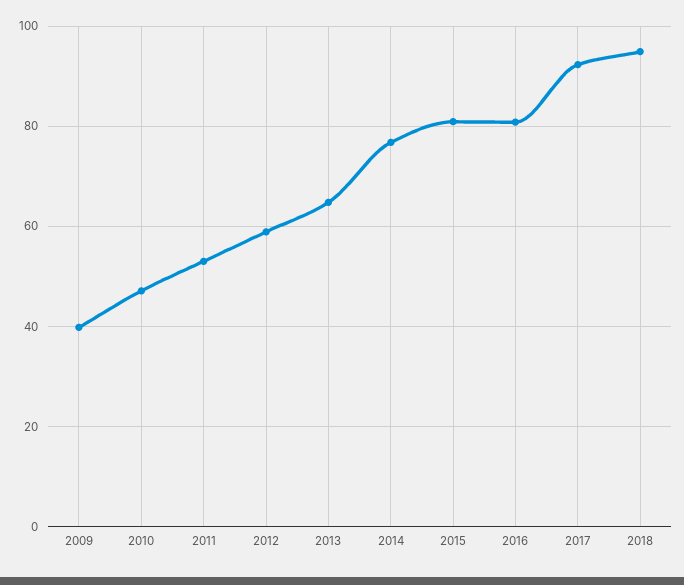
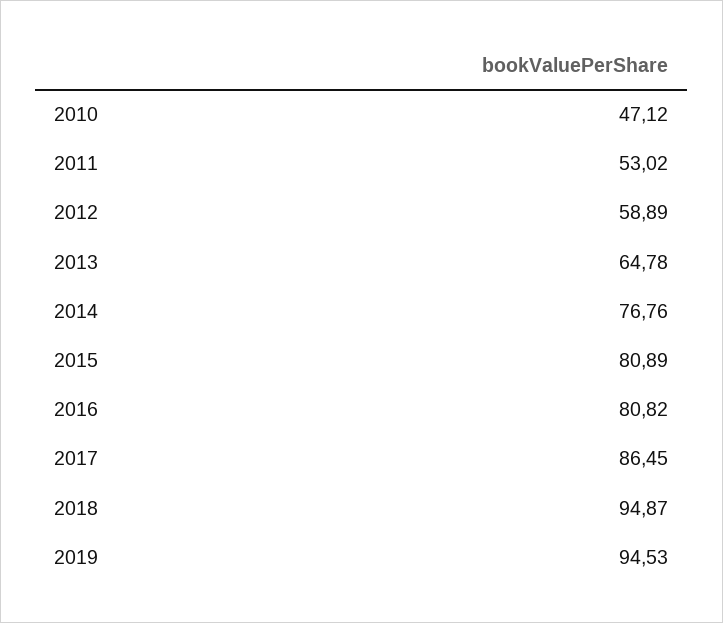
2009: 40 -> none
2017: 92 -> 86.45
2019: none -> 94.53

